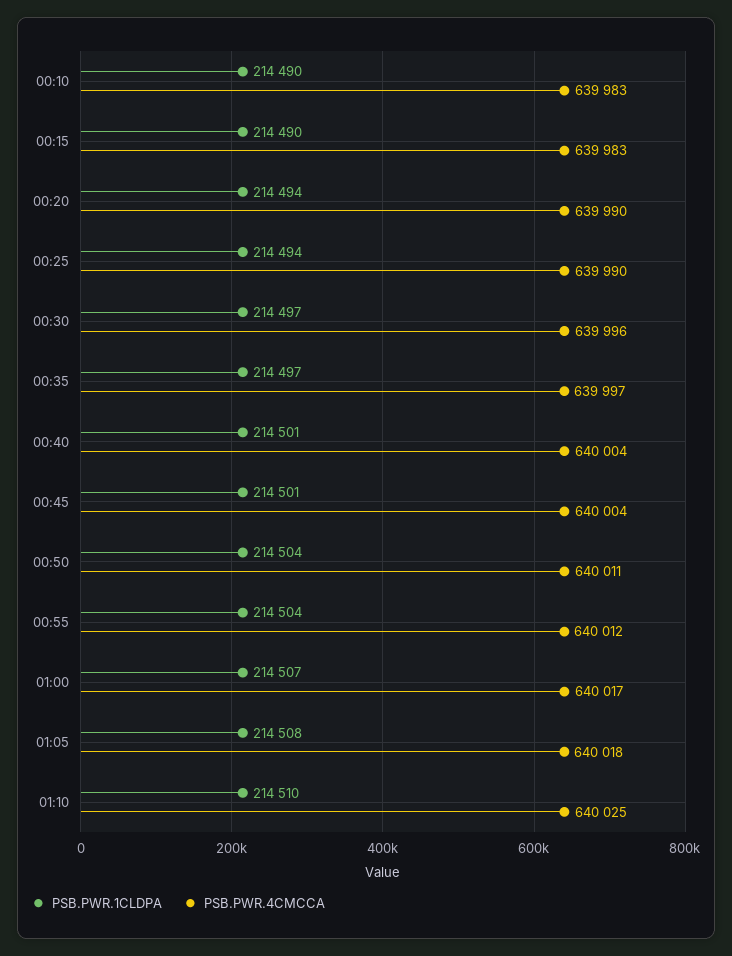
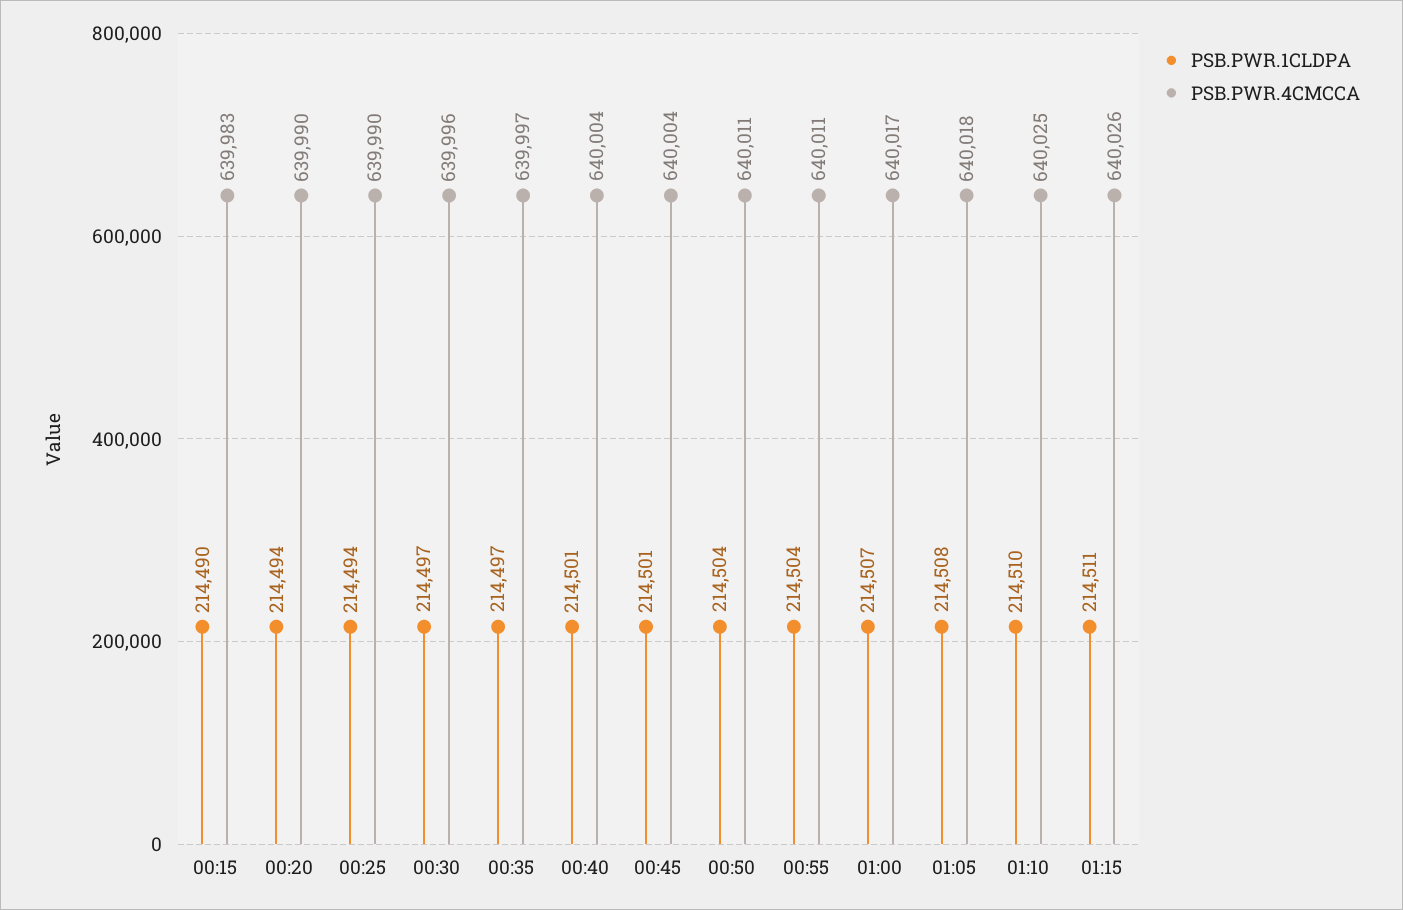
PSB.PWR.1CLDPA, 00:10: 214490 -> none
PSB.PWR.4CMCCA, 00:10: 639983 -> none
PSB.PWR.4CMCCA, 00:55: 640012 -> 640011
PSB.PWR.1CLDPA, 01:15: none -> 214511
PSB.PWR.4CMCCA, 01:15: none -> 640026

